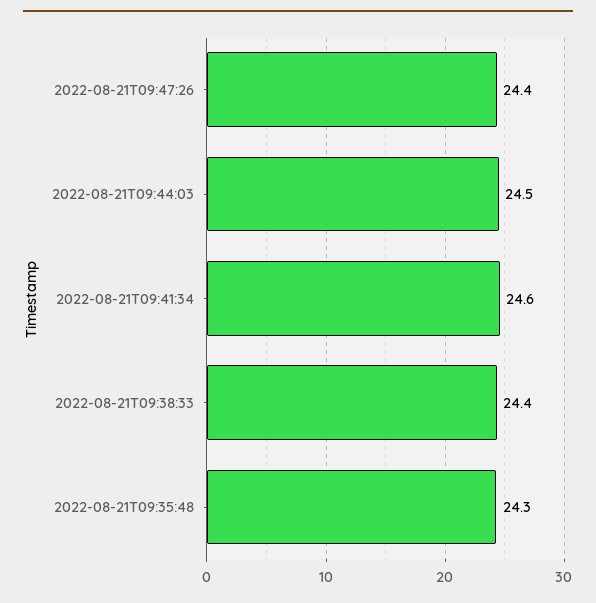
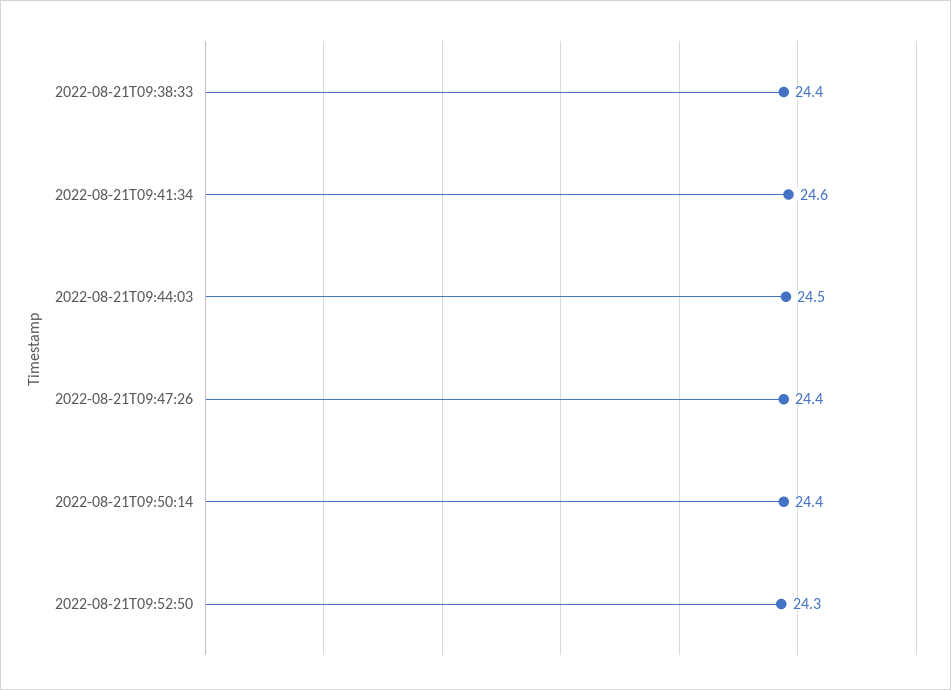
2022-08-21T09:35:48: 24.3 -> none
2022-08-21T09:50:14: none -> 24.4
2022-08-21T09:52:50: none -> 24.3

